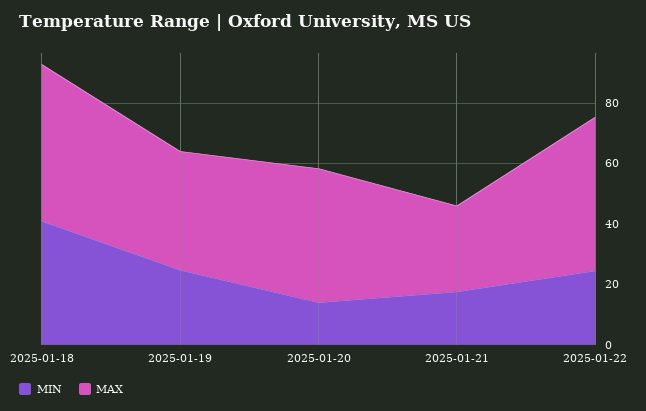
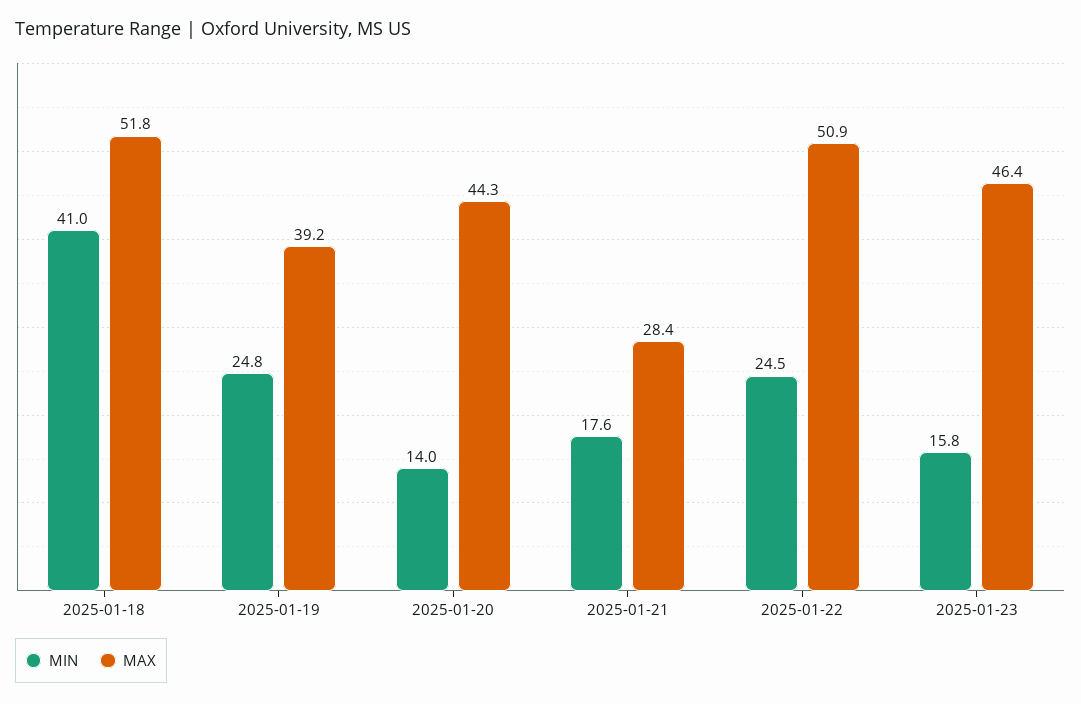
MIN, 2025-01-23: none -> 15.8
MAX, 2025-01-23: none -> 46.4

